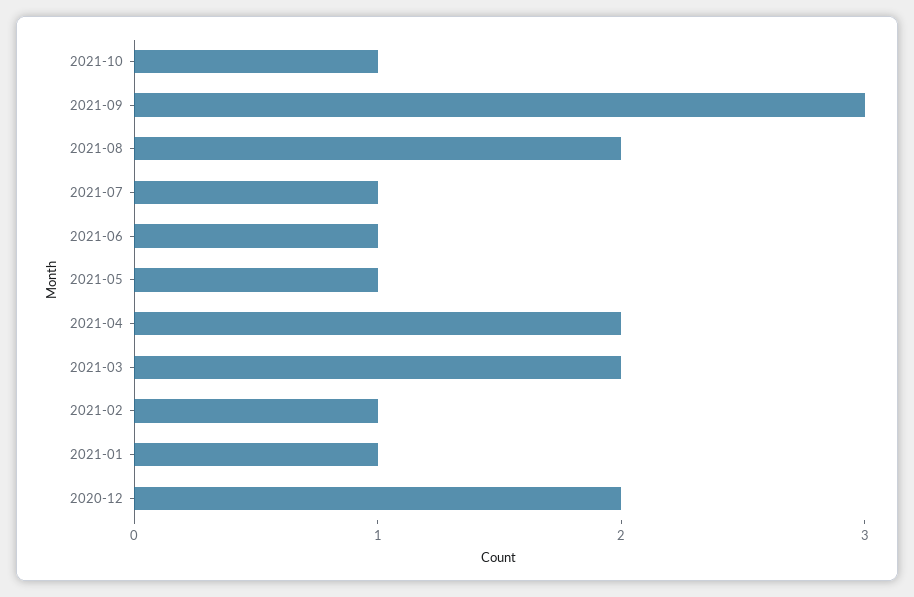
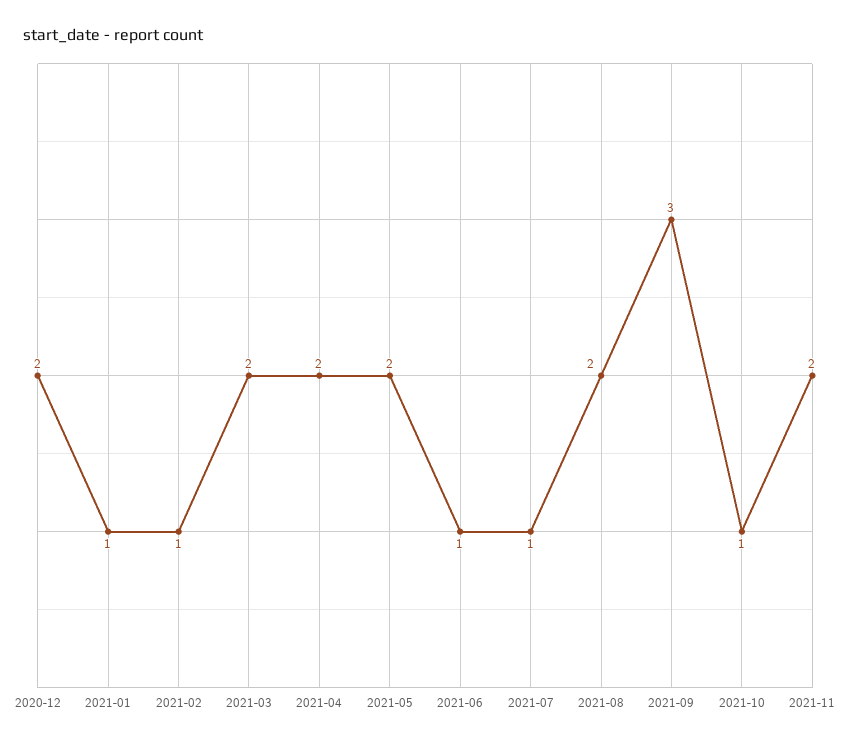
2021-05: 1 -> 2
2021-11: none -> 2

